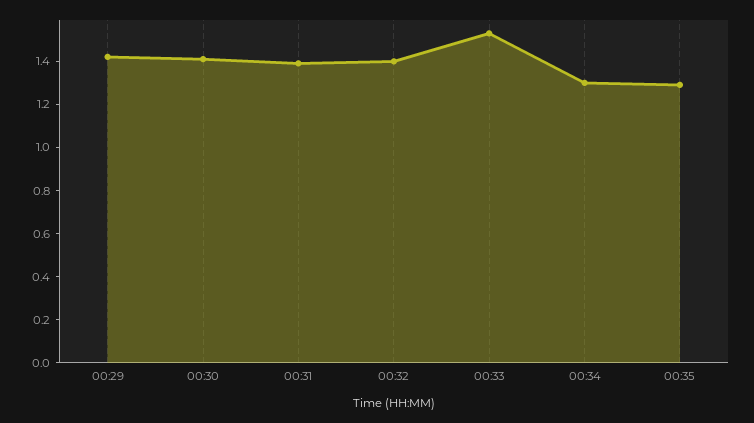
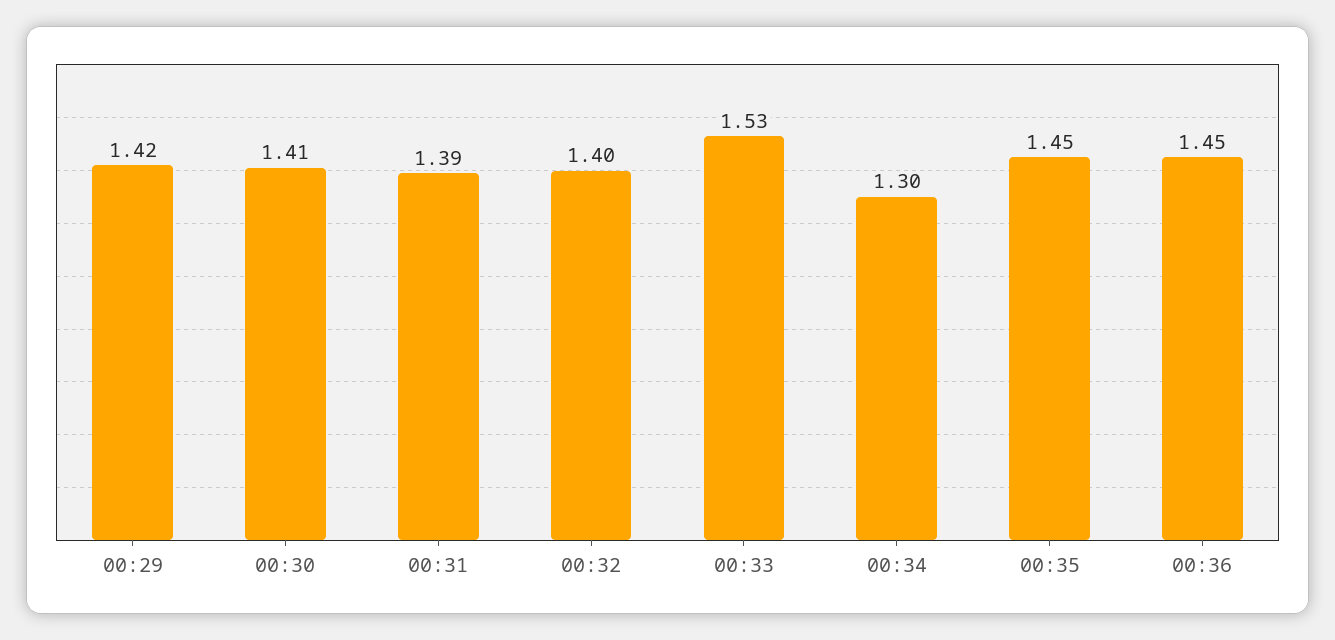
00:35: 1.3 -> 1.45
00:36: none -> 1.45

